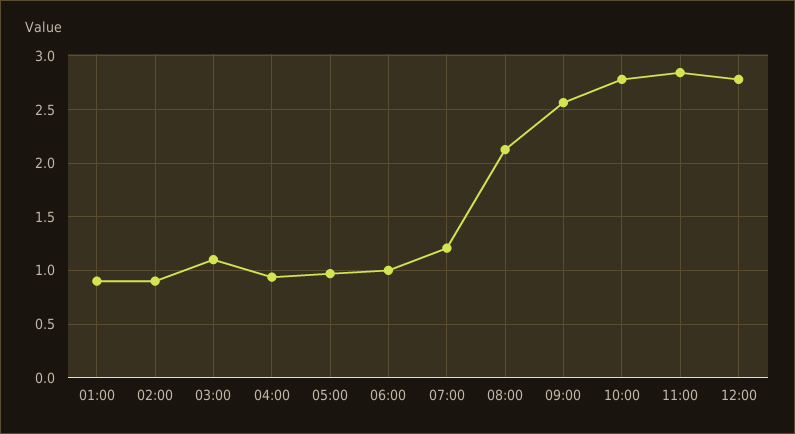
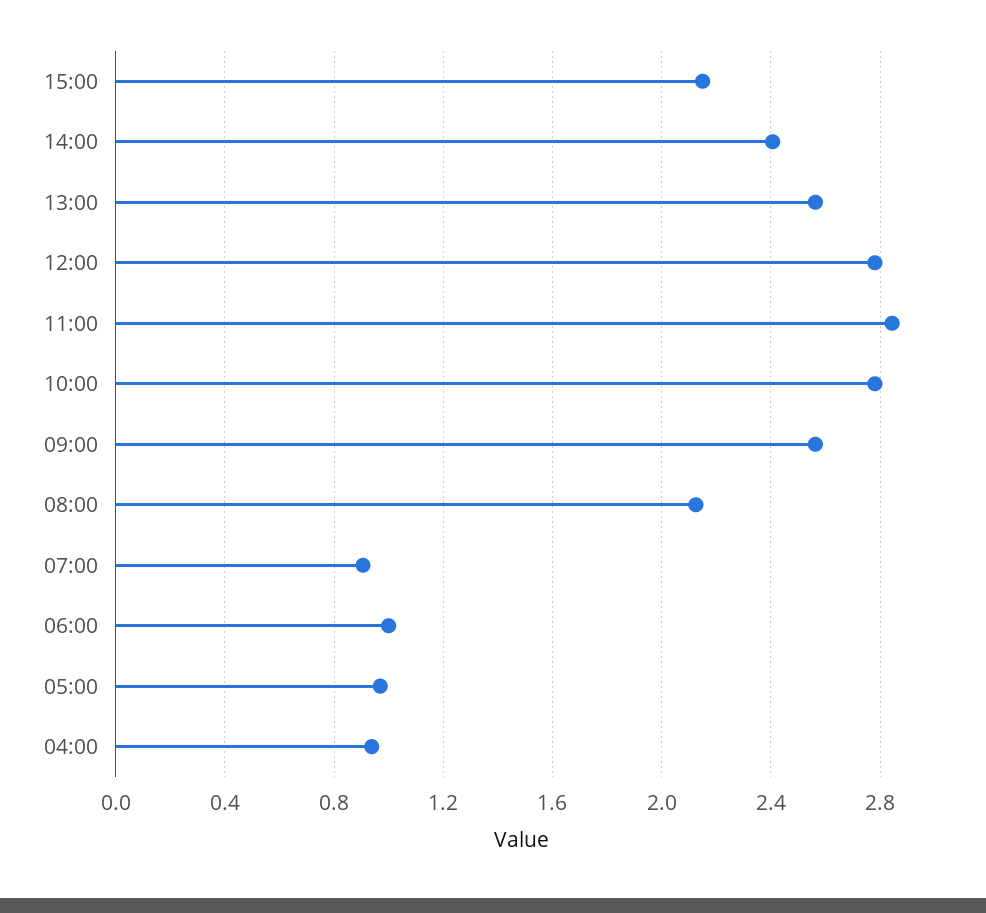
01:00: 0.9 -> none
02:00: 0.9 -> none
03:00: 1.1 -> none
07:00: 1.2 -> 0.9
15:00: none -> 2.15
14:00: none -> 2.4
13:00: none -> 2.55

